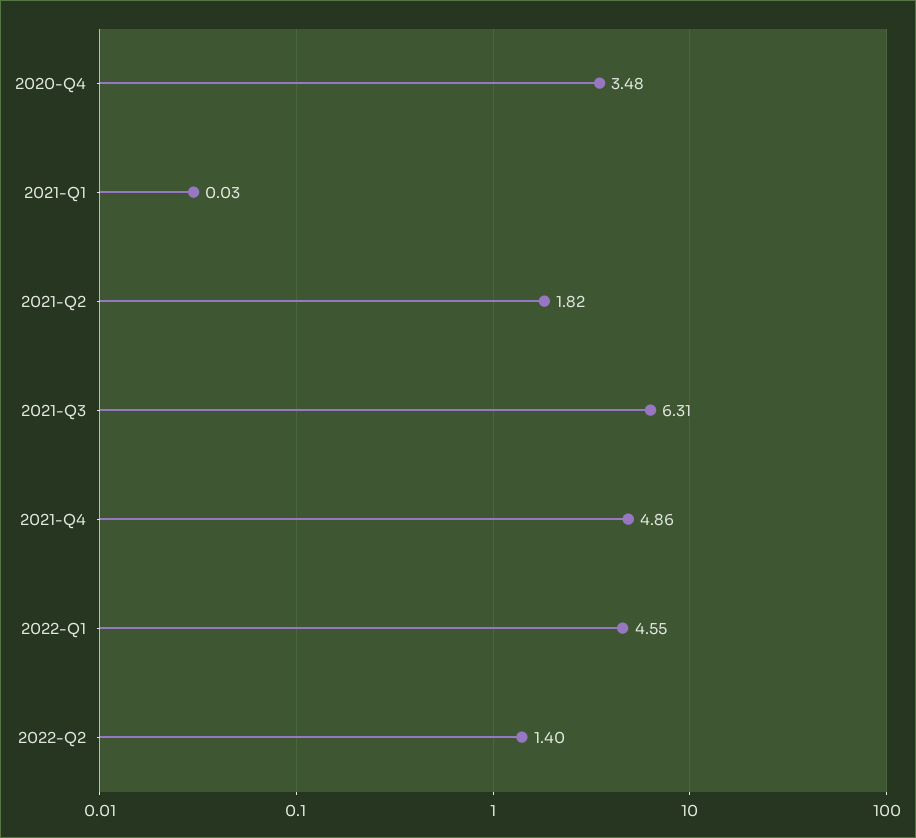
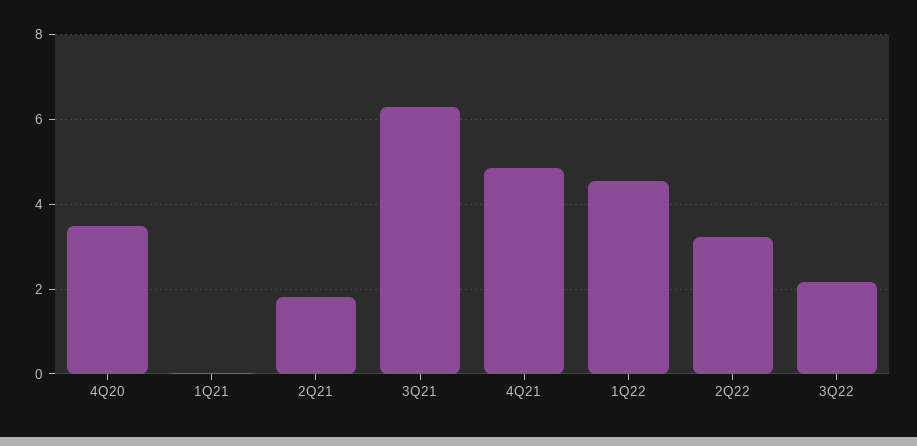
2022-Q2: 1.4 -> 3.2
3Q22: none -> 2.2

